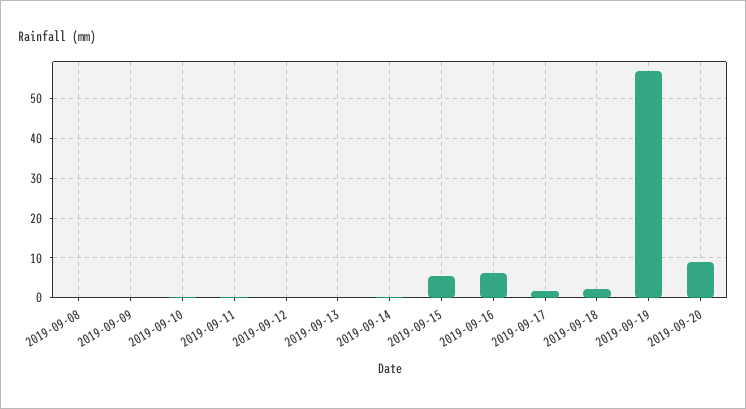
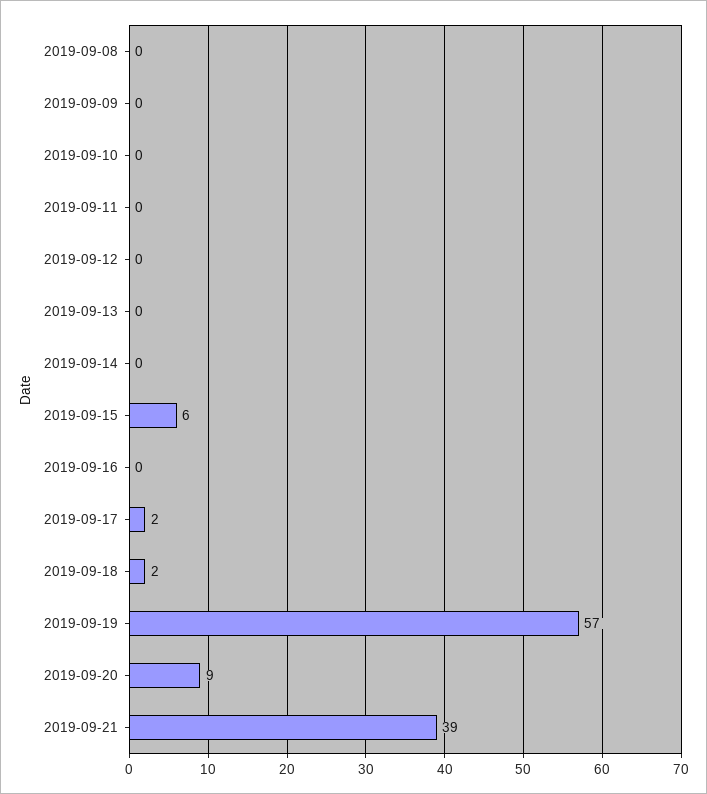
2019-09-16: 6 -> 0
2019-09-21: none -> 39

